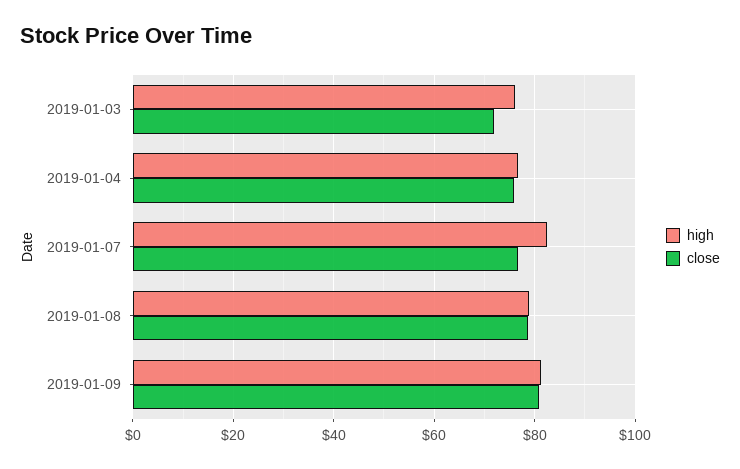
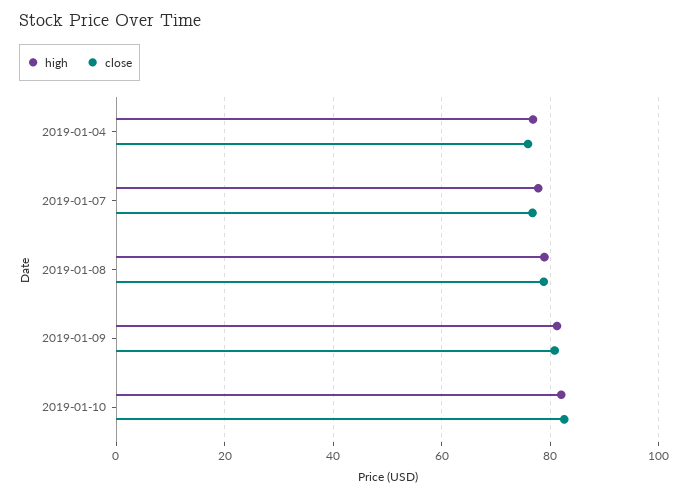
high, 2019-01-03: 76 -> none
close, 2019-01-03: 72 -> none
high, 2019-01-07: 82 -> 78
high, 2019-01-10: none -> 82
close, 2019-01-10: none -> 82

